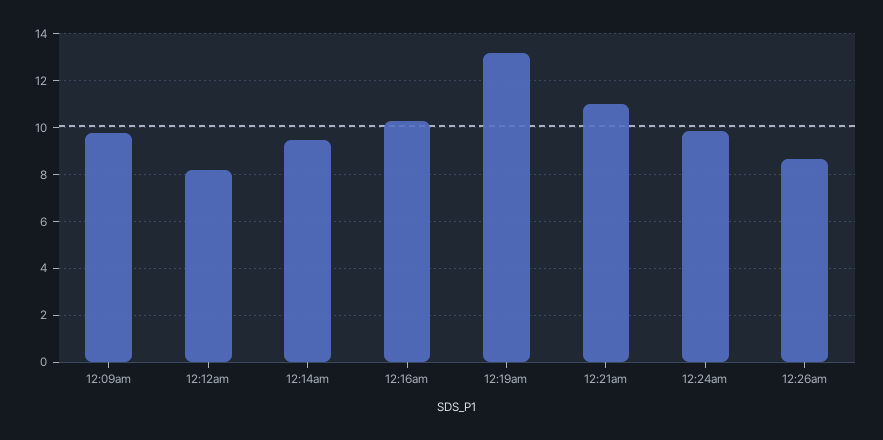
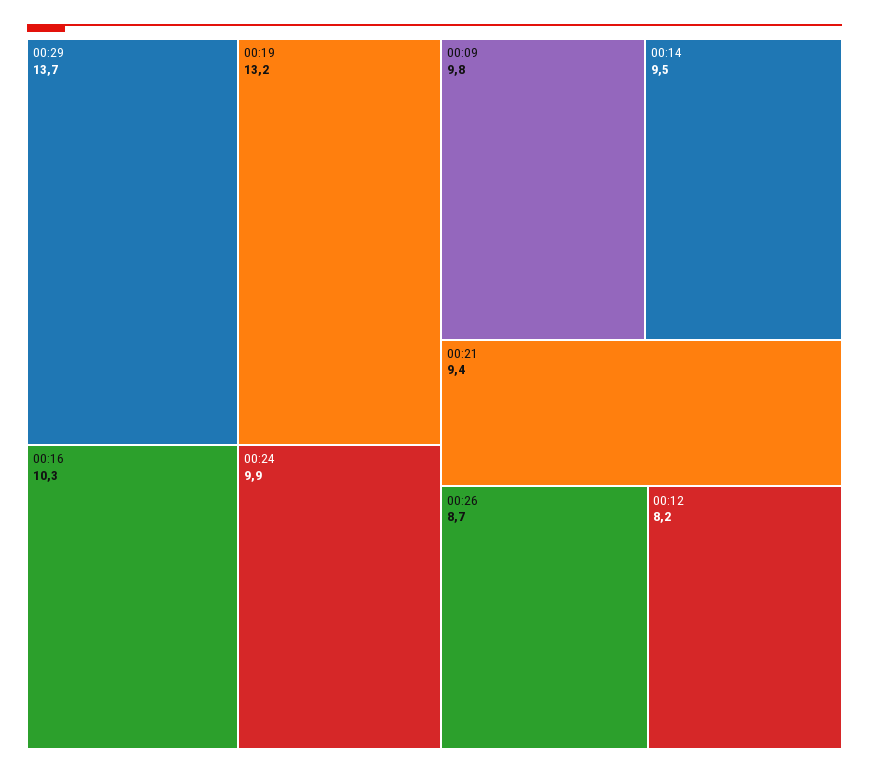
12:21am: 11 -> 9.4
00:29: none -> 13.7

